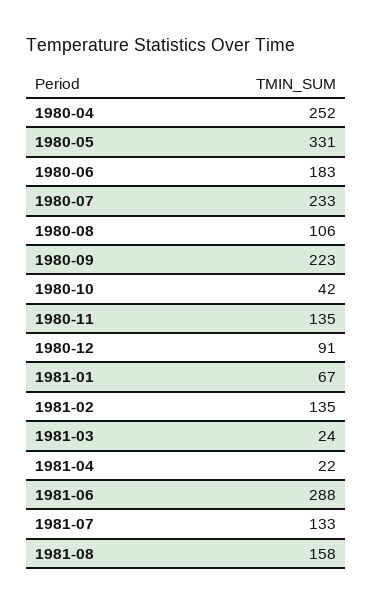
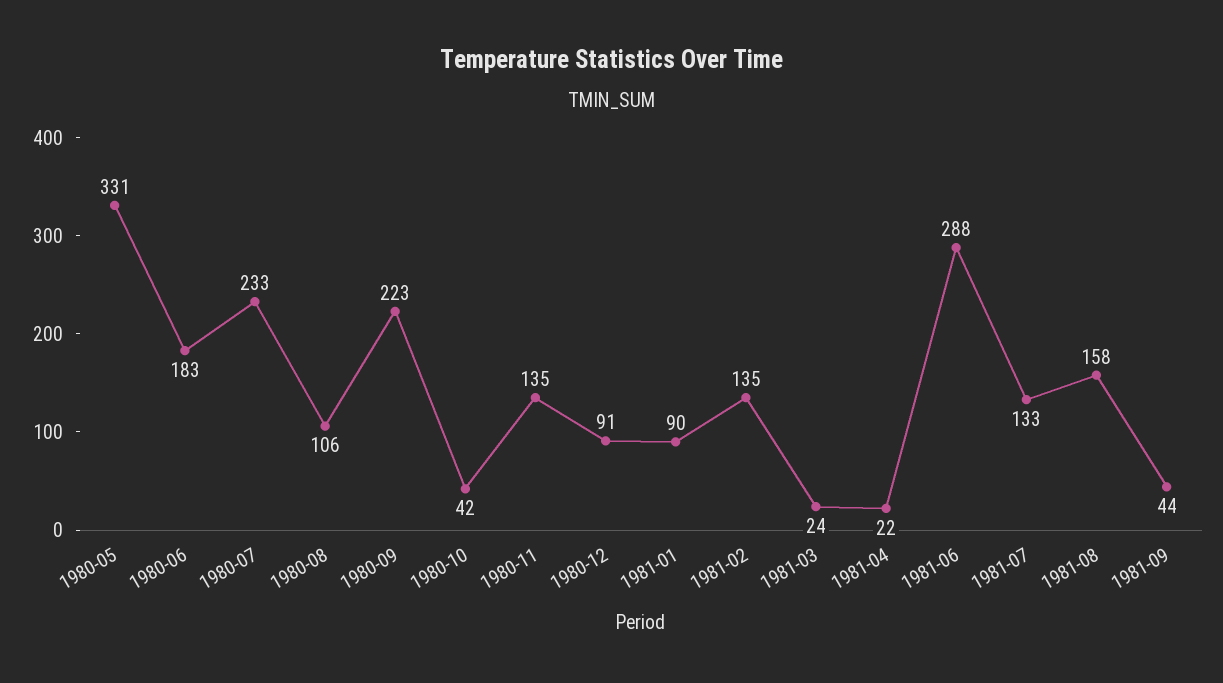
1980-04: 252 -> none
1981-01: 67 -> 90
1981-09: none -> 44

